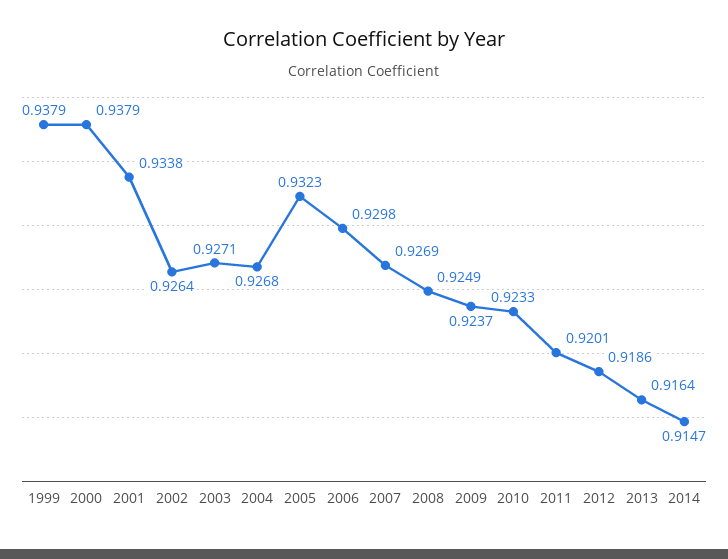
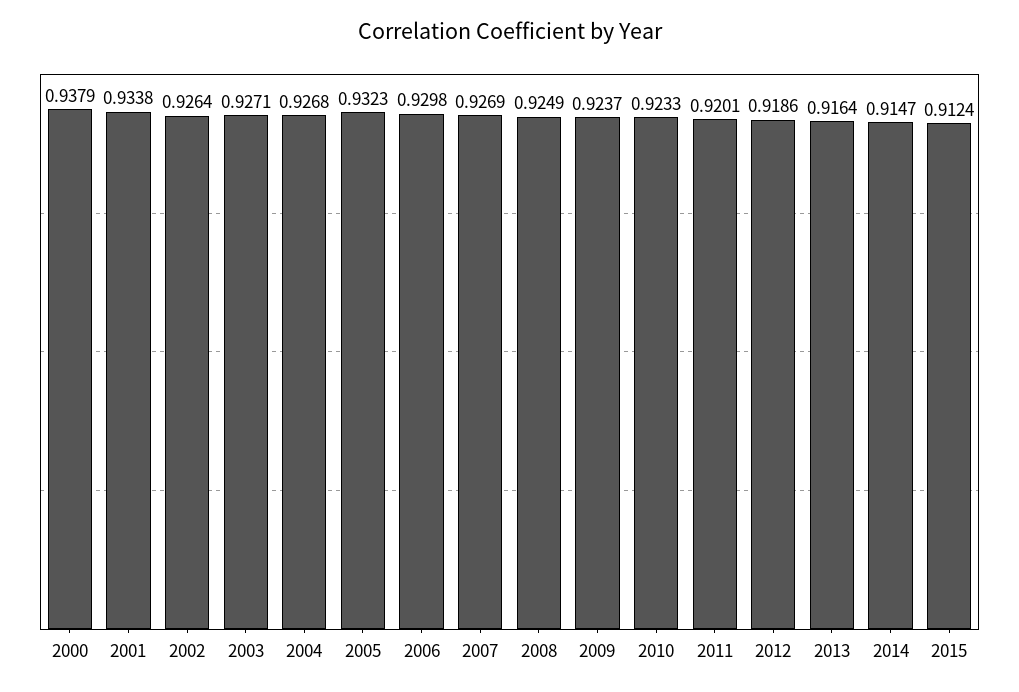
1999: 0.9379 -> none
2015: none -> 0.9124

